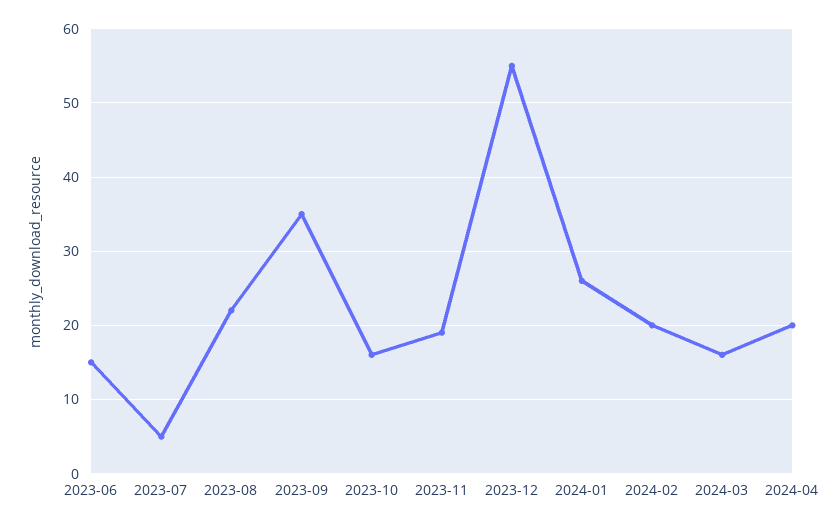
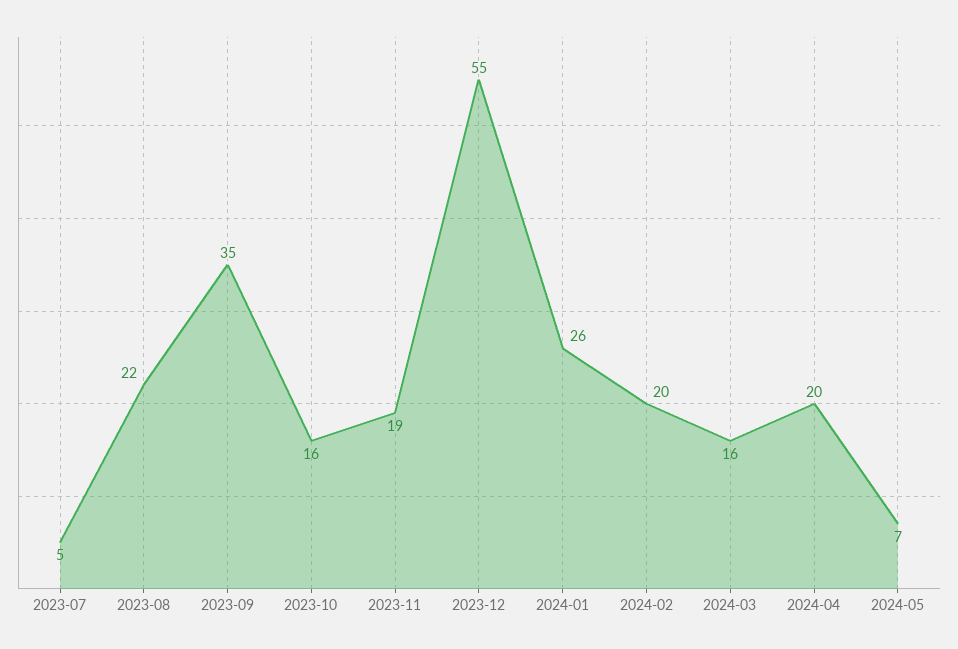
2023-06: 15 -> none
2024-05: none -> 7

